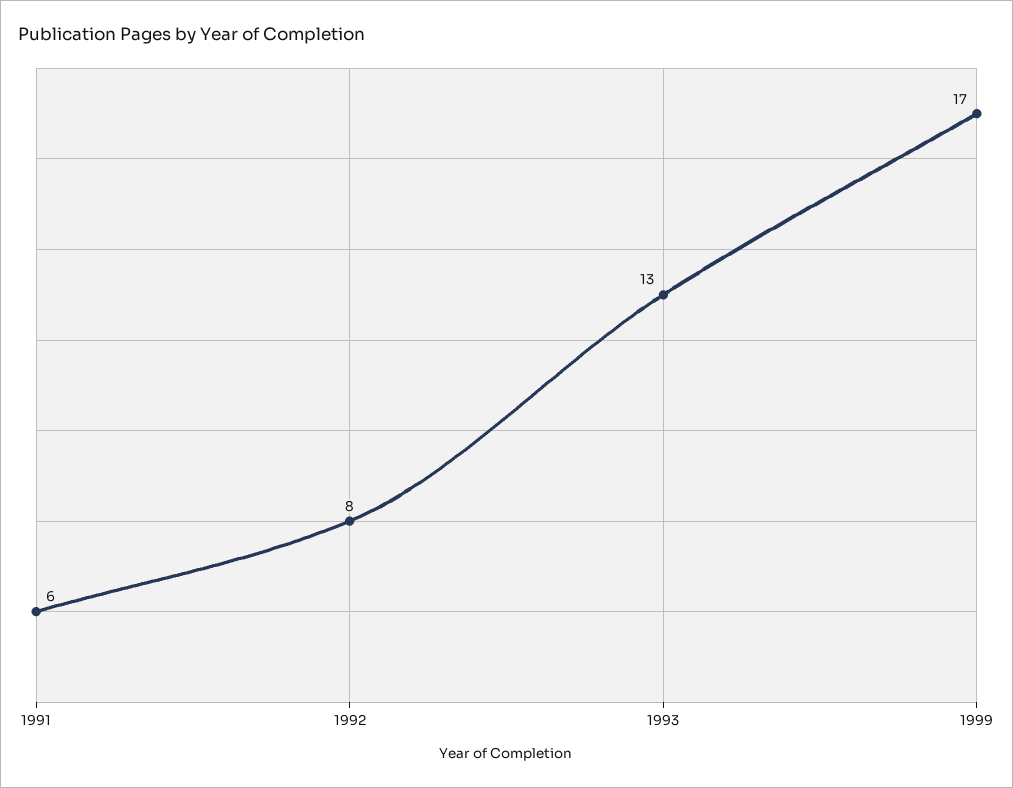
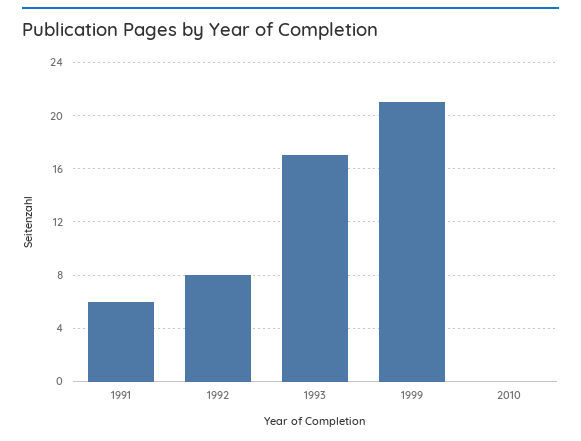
1993: 13 -> 17
1999: 17 -> 21
2010: none -> 0

